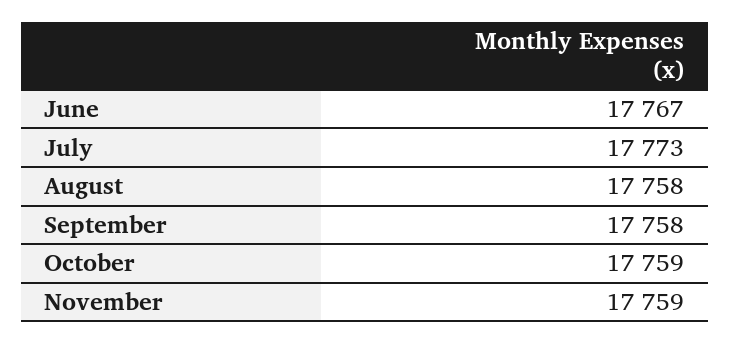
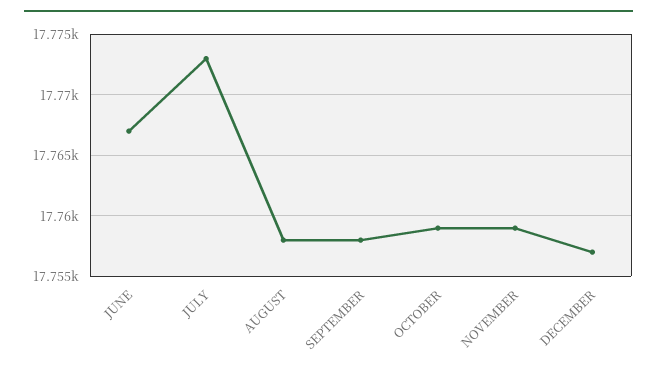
DECEMBER: none -> 17757

